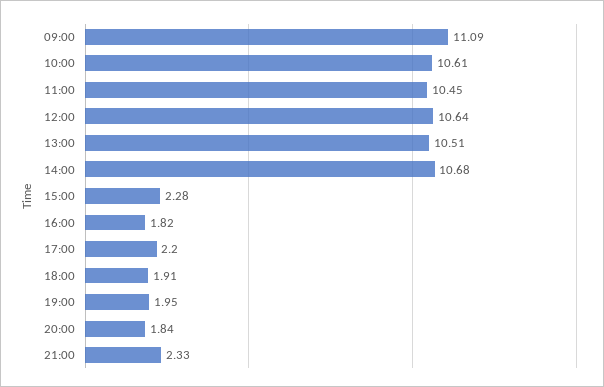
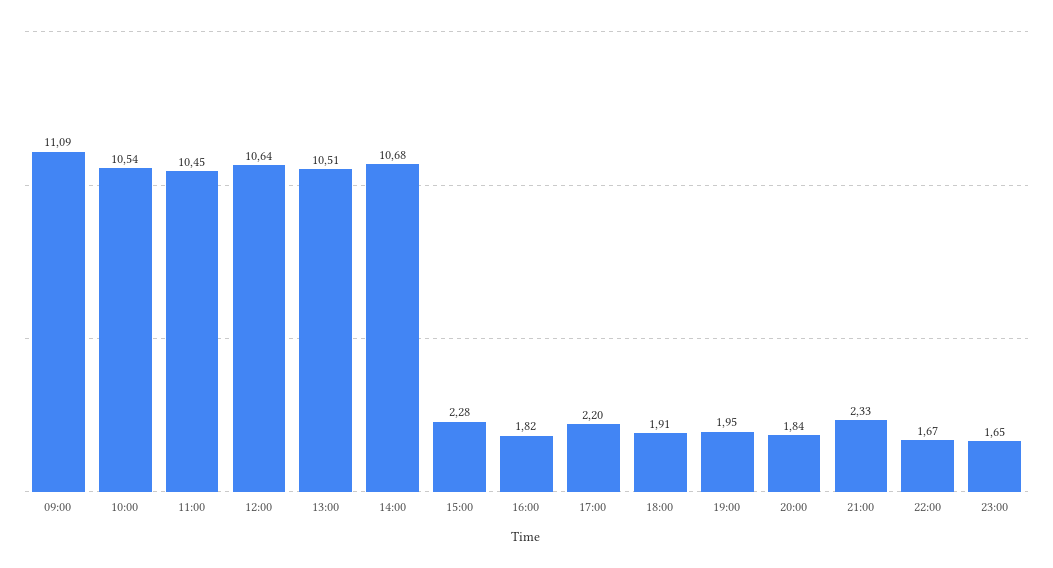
10:00: 10.61 -> 10.54
22:00: none -> 1.67
23:00: none -> 1.65

